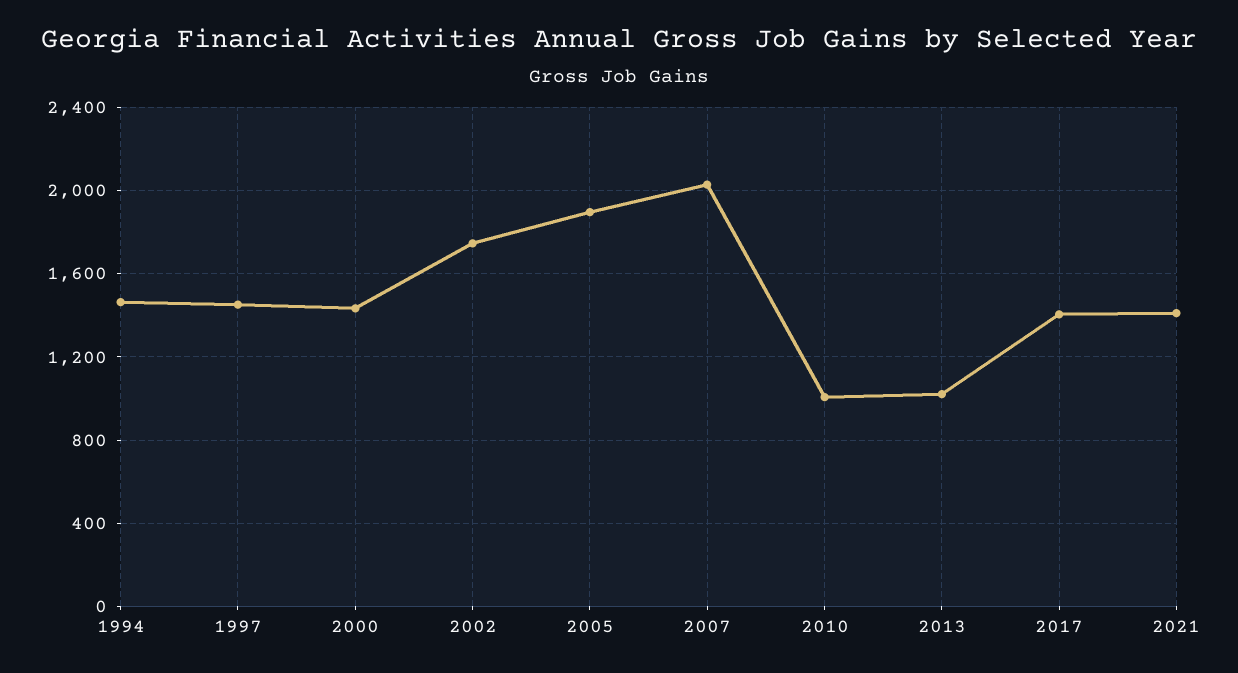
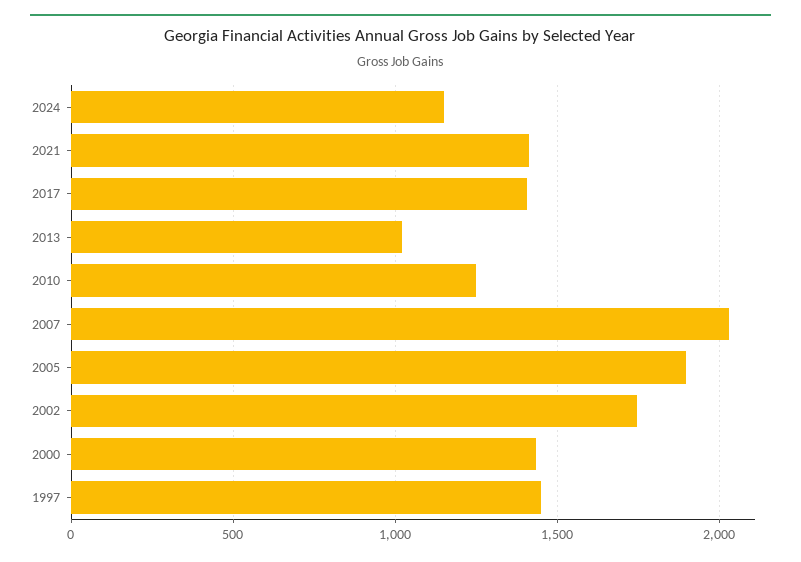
1994: 1450 -> none
2010: 1000 -> 1250
2024: none -> 1150

